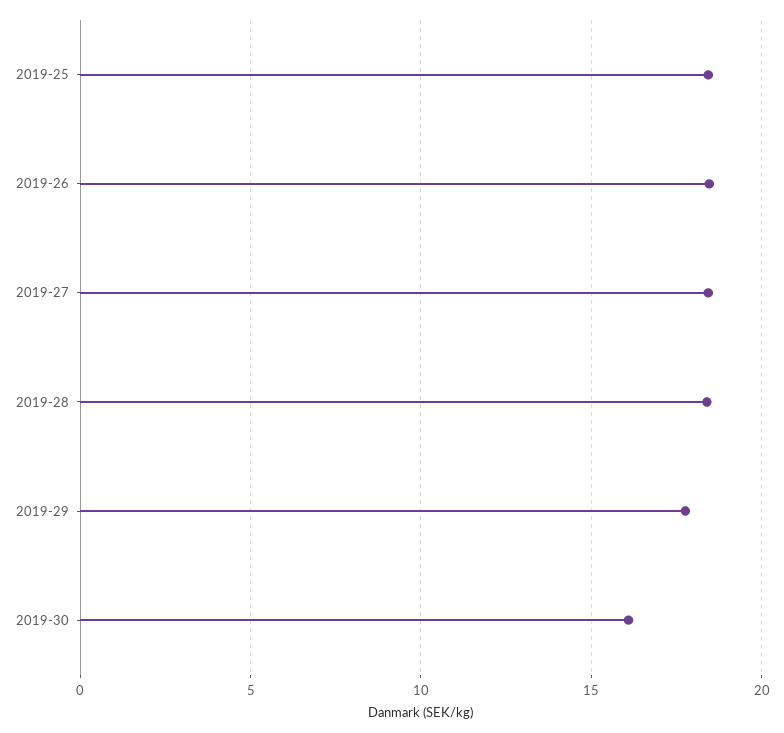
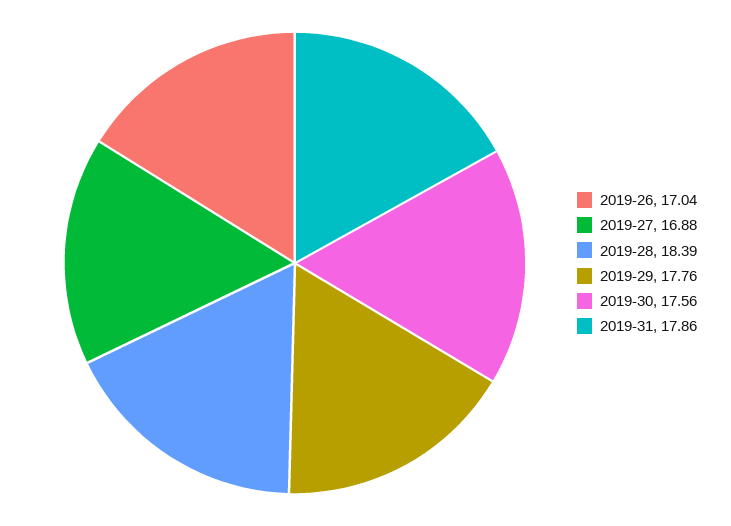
2019-25: 18.5 -> none
2019-26: 18.5 -> 17.04
2019-27: 18.5 -> 16.88
2019-30: 16 -> 17.56
2019-31: none -> 17.86

